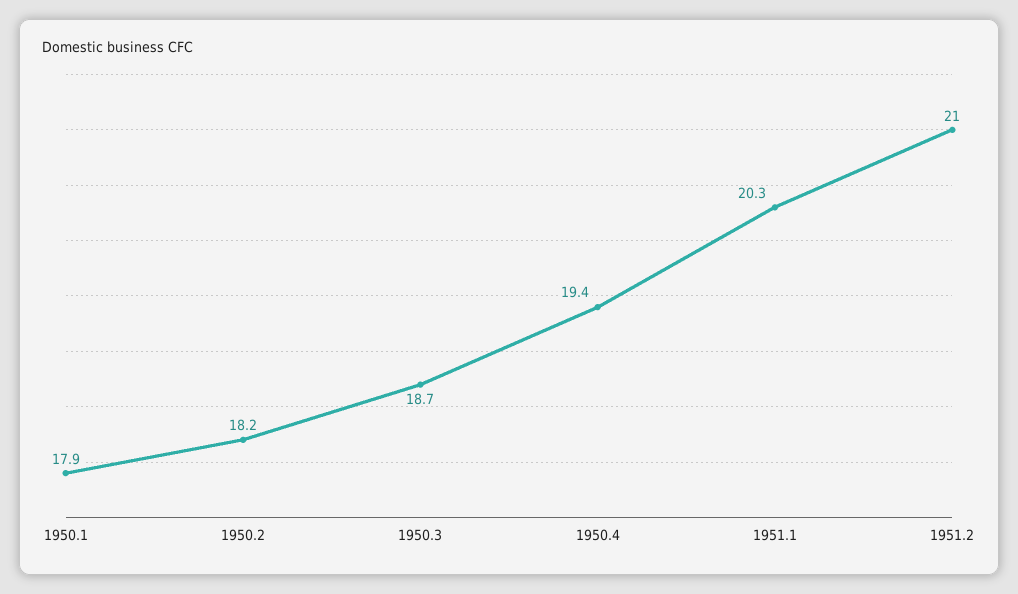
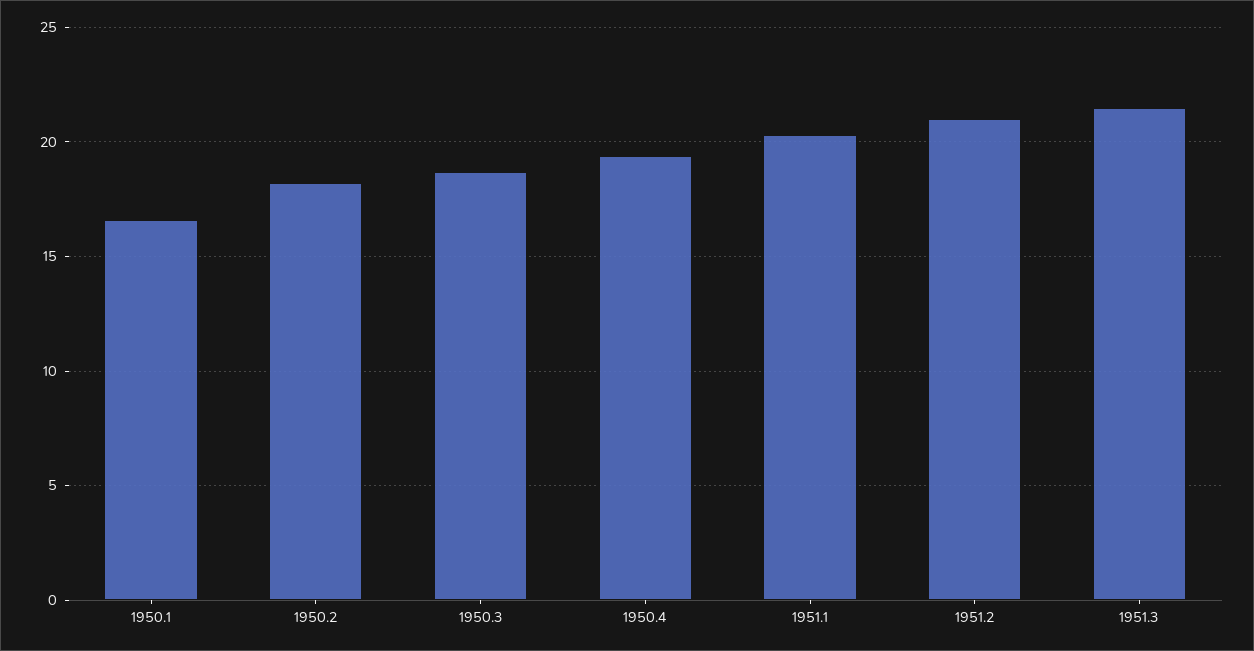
1950.1: 17.9 -> 16.5
1951.3: none -> 21.5

